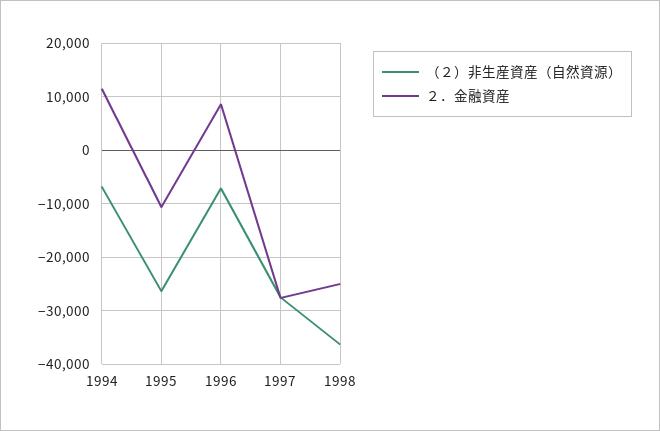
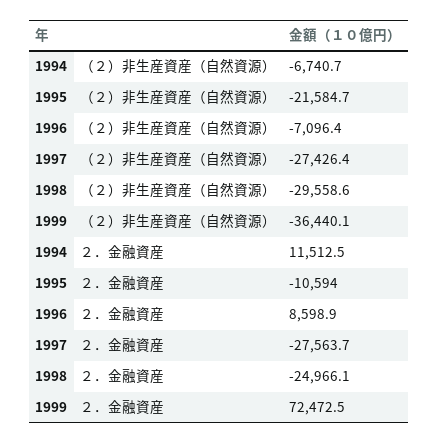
（２）非生産資産（自然資源）, 1995: -26000 -> -21584.7
（２）非生産資産（自然資源）, 1998: -36000 -> -29558.6
（２）非生産資産（自然資源）, 1999: none -> -36440.1
２．金融資産, 1999: none -> 72472.5

